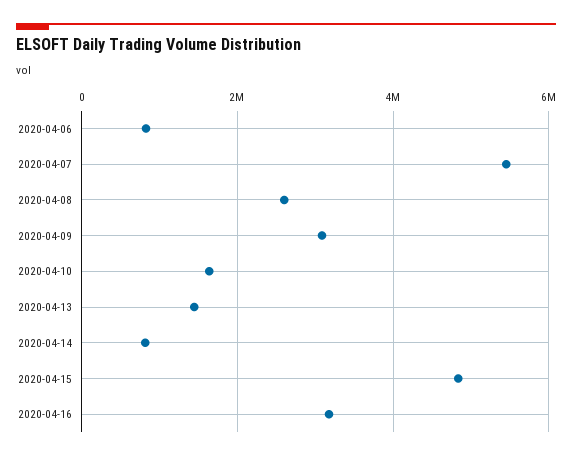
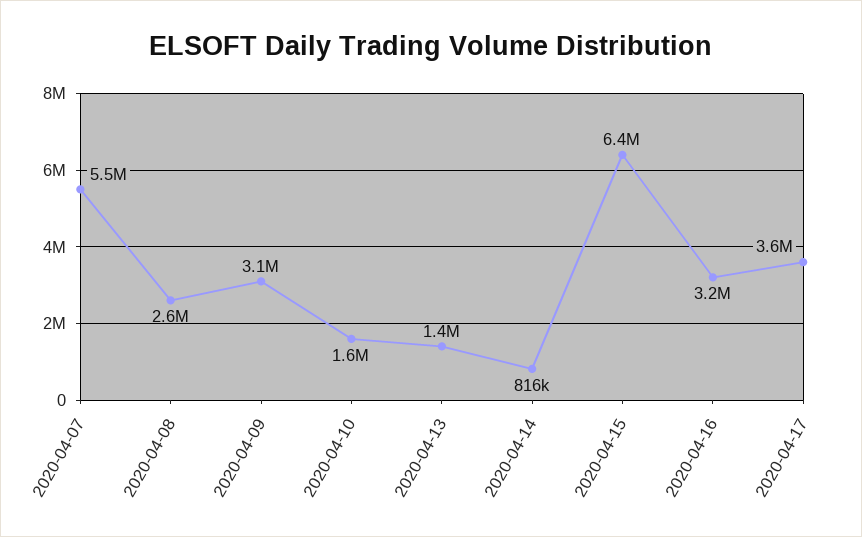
2020-04-06: 800000 -> none
2020-04-15: 4800000 -> 6400000
2020-04-17: none -> 3600000

